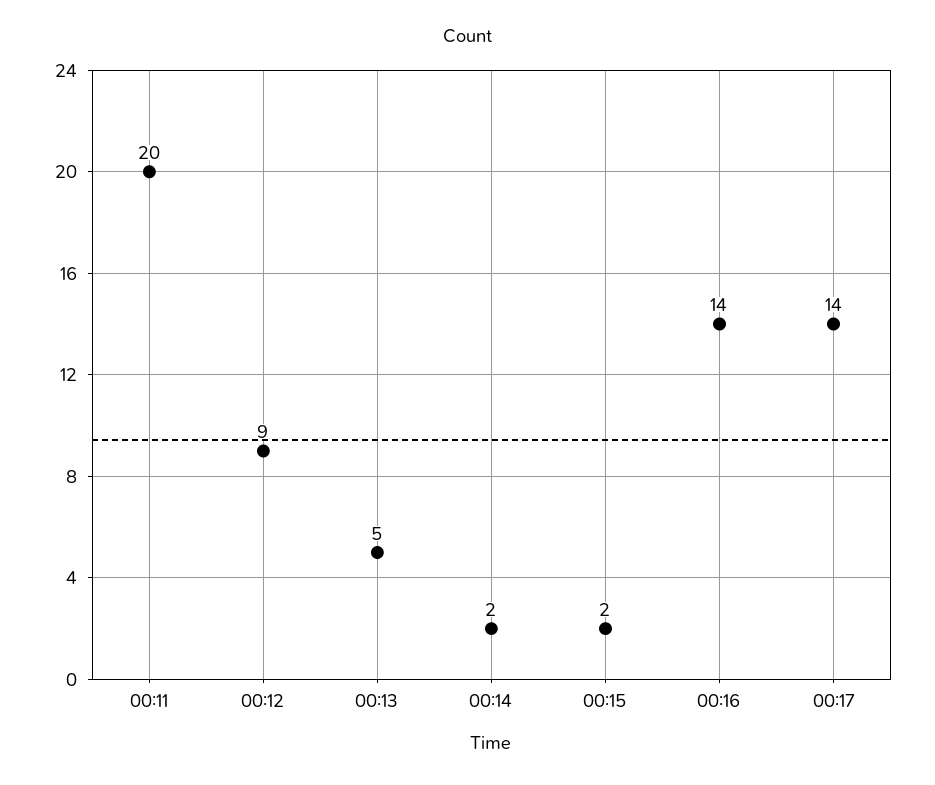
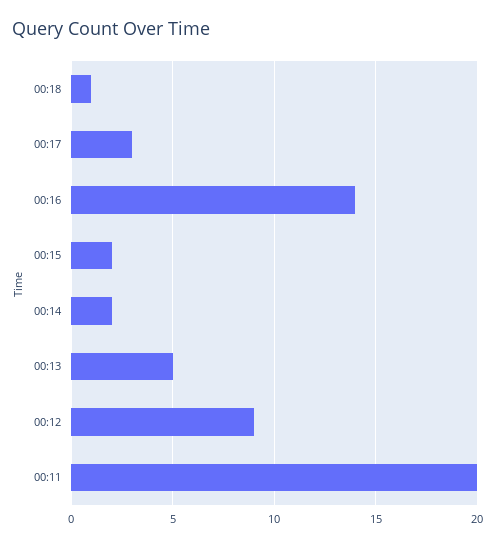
00:17: 14 -> 3
00:18: none -> 1

